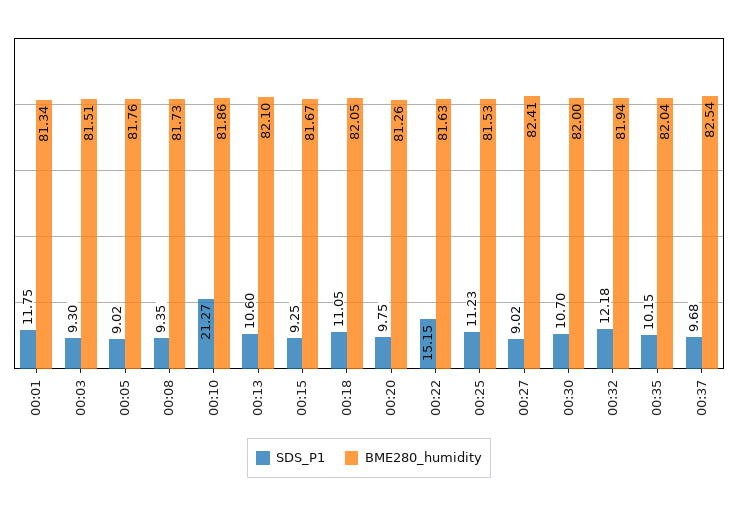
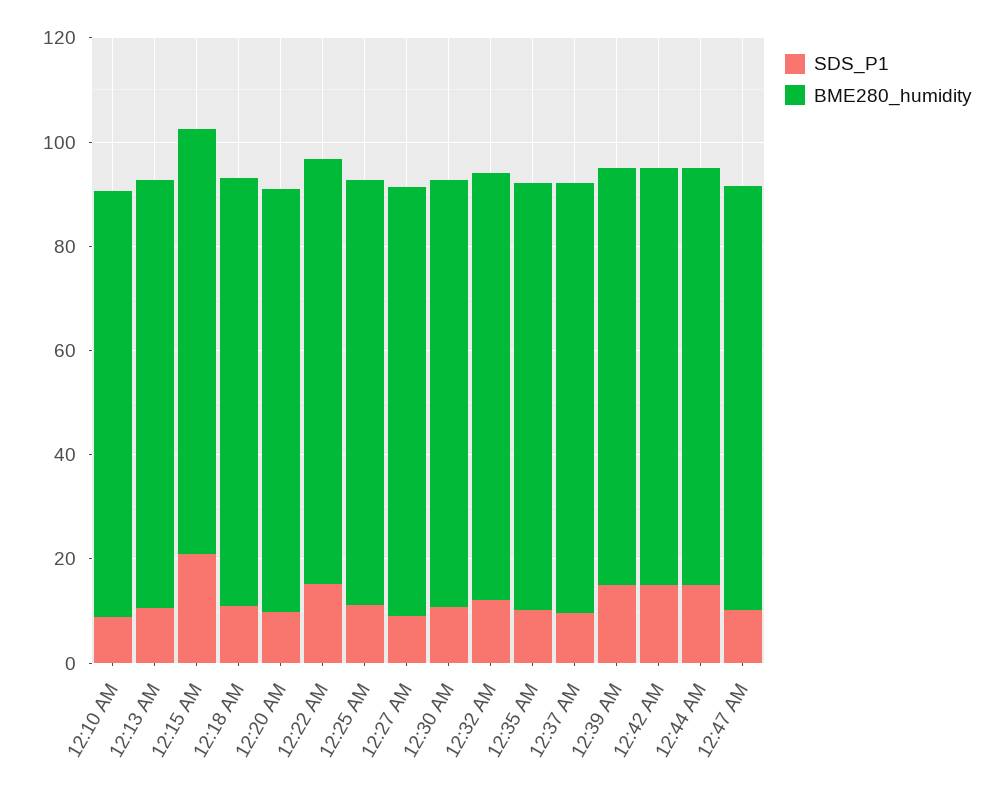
SDS_P1, 00:01: 11.75 -> none
BME280_humidity, 00:01: 81.34 -> none
SDS_P1, 00:03: 9.3 -> none
BME280_humidity, 00:03: 81.51 -> none
SDS_P1, 00:05: 9.02 -> none
BME280_humidity, 00:05: 81.76 -> none
SDS_P1, 00:08: 9.35 -> none
BME280_humidity, 00:08: 81.73 -> none
SDS_P1, 00:10: 21.27 -> 10
SDS_P1, 00:15: 9.25 -> 20
SDS_P1, 12:39 AM: none -> 15
BME280_humidity, 12:39 AM: none -> 80
SDS_P1, 12:42 AM: none -> 15
BME280_humidity, 12:42 AM: none -> 80
SDS_P1, 12:44 AM: none -> 15
BME280_humidity, 12:44 AM: none -> 80
SDS_P1, 12:47 AM: none -> 10
BME280_humidity, 12:47 AM: none -> 80

